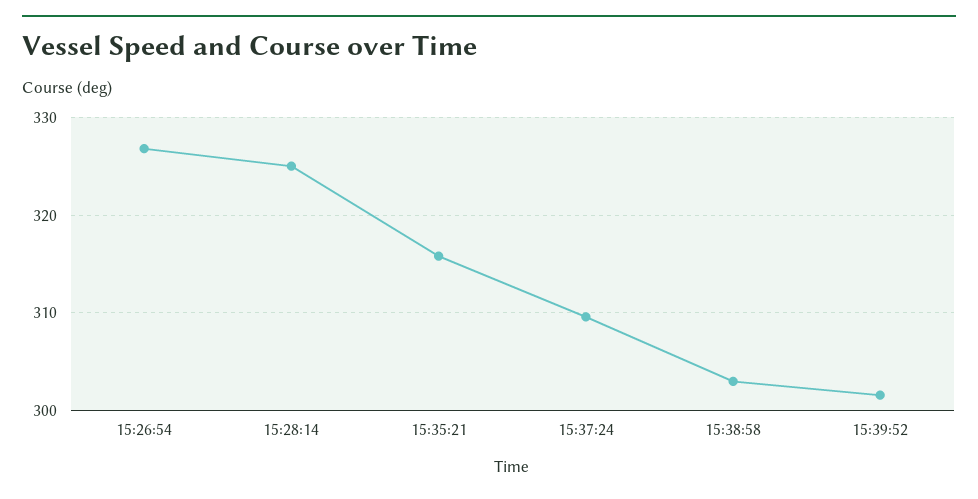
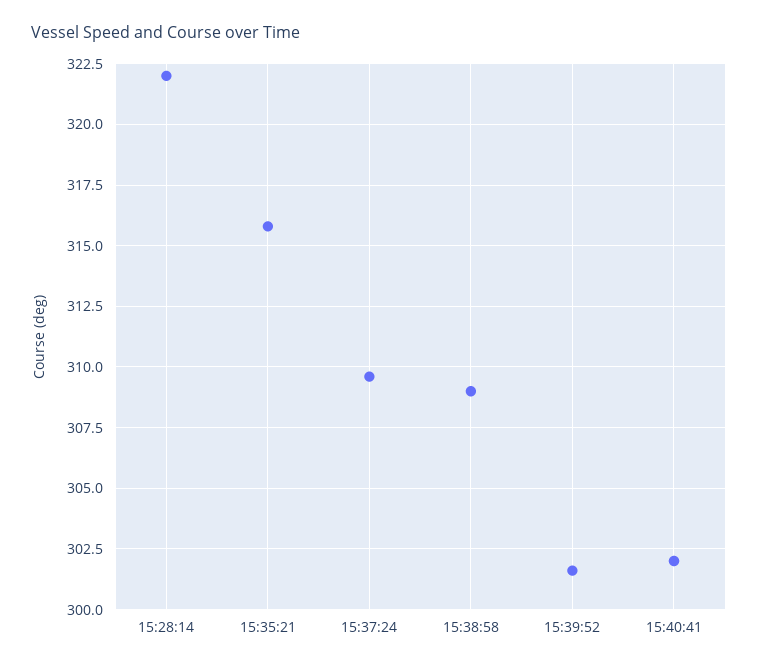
15:26:54: 327 -> none
15:28:14: 325 -> 322
15:38:58: 303 -> 309
15:40:41: none -> 302

